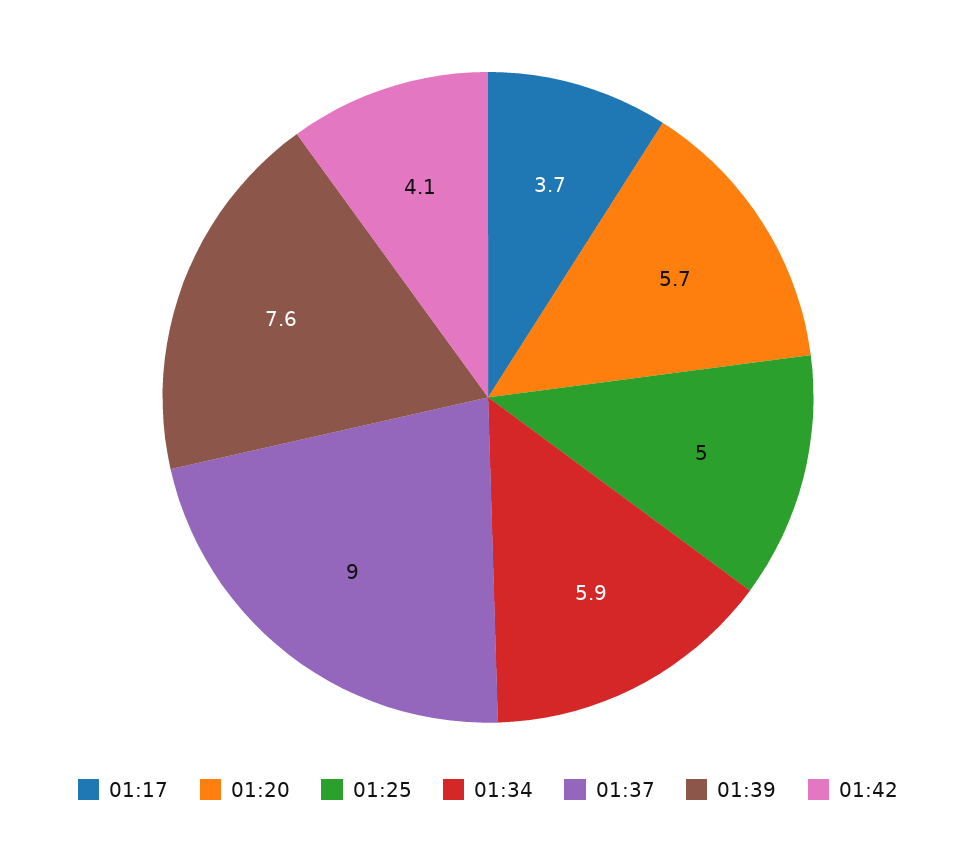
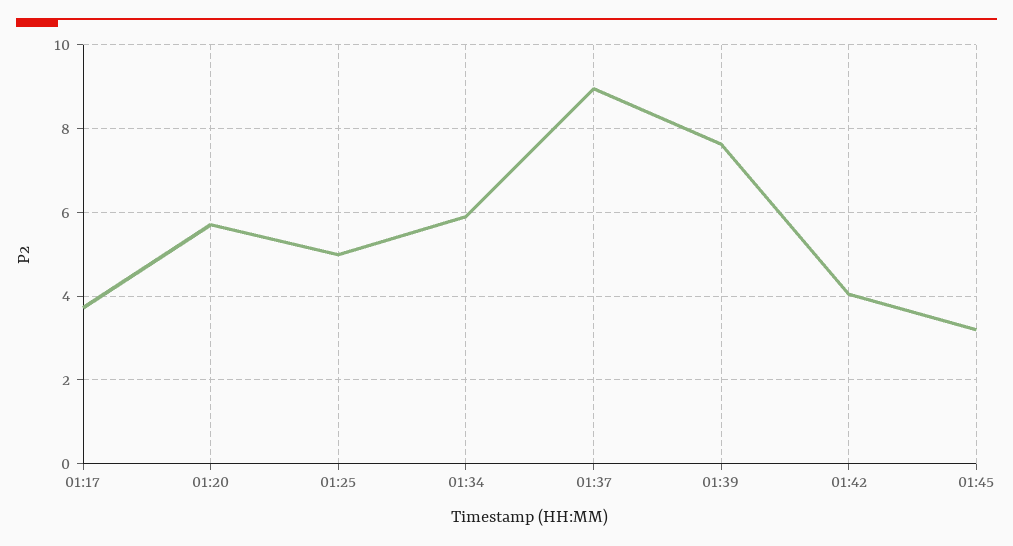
01:45: none -> 3.2

